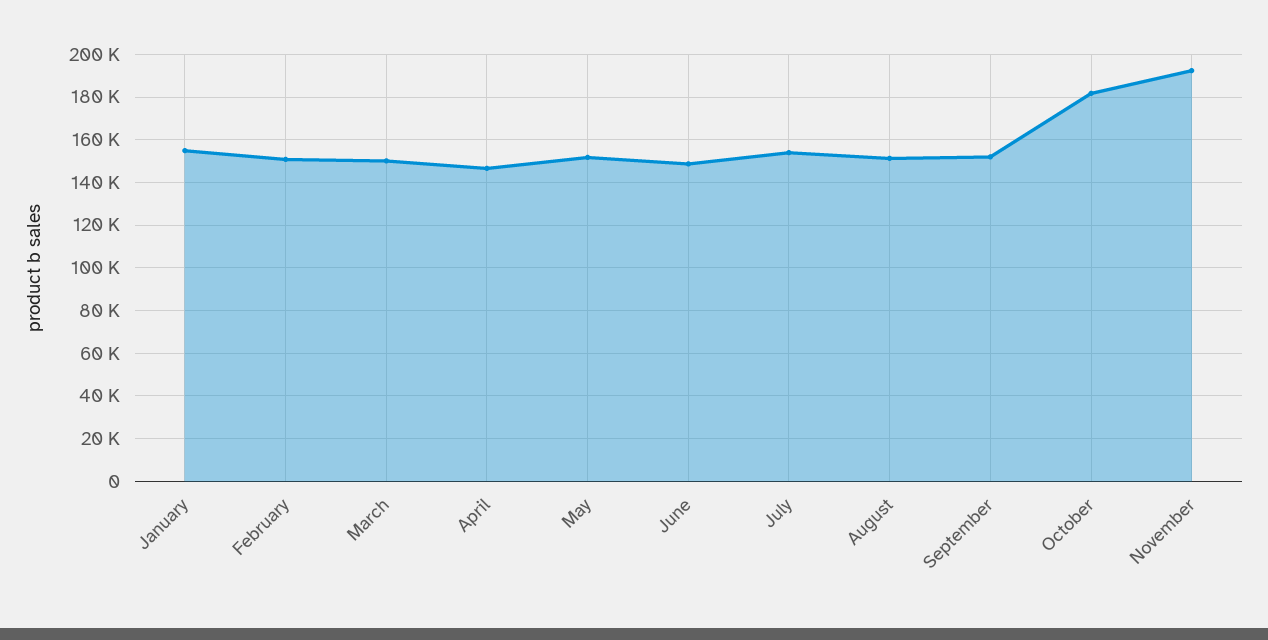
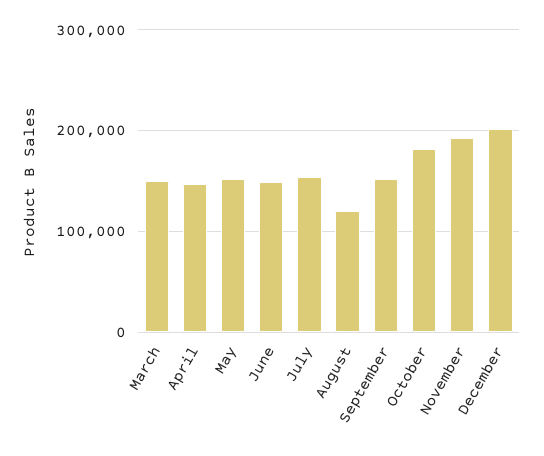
January: 155000 -> none
February: 150000 -> none
August: 150000 -> 120000
December: none -> 200000

